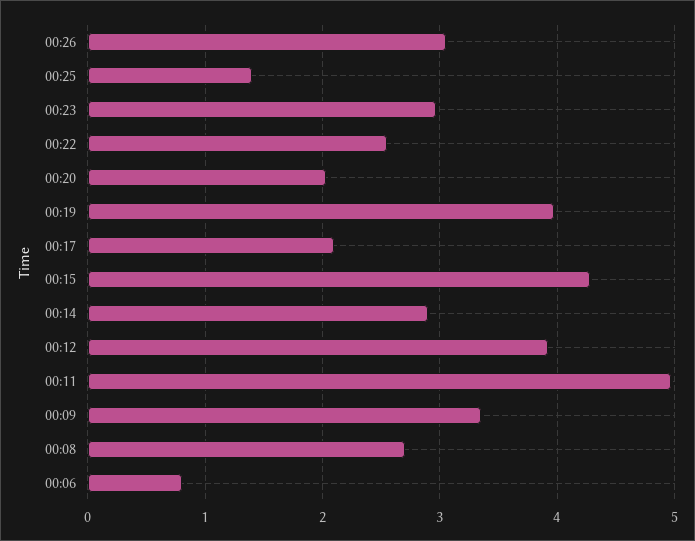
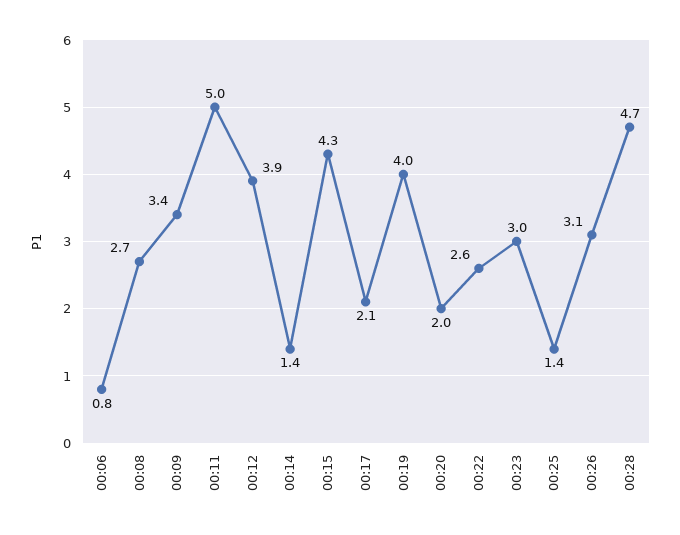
00:14: 2.9 -> 1.4
00:28: none -> 4.7

